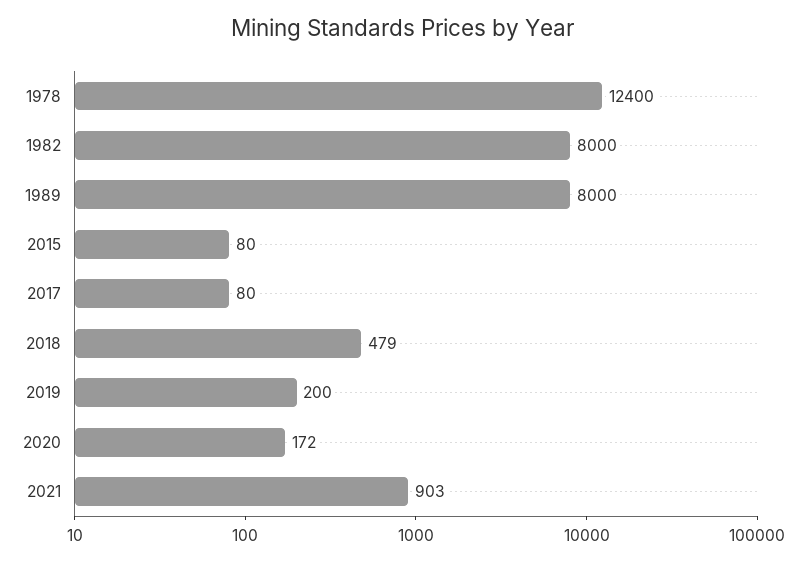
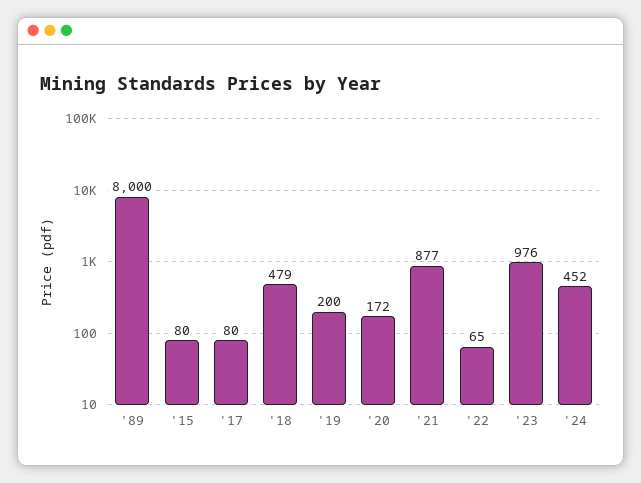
1978: 12400 -> none
1982: 8000 -> none
2021: 903 -> 877
'22: none -> 65
'23: none -> 976
'24: none -> 452

